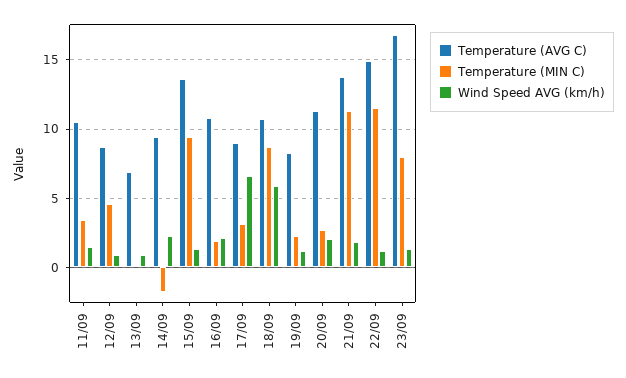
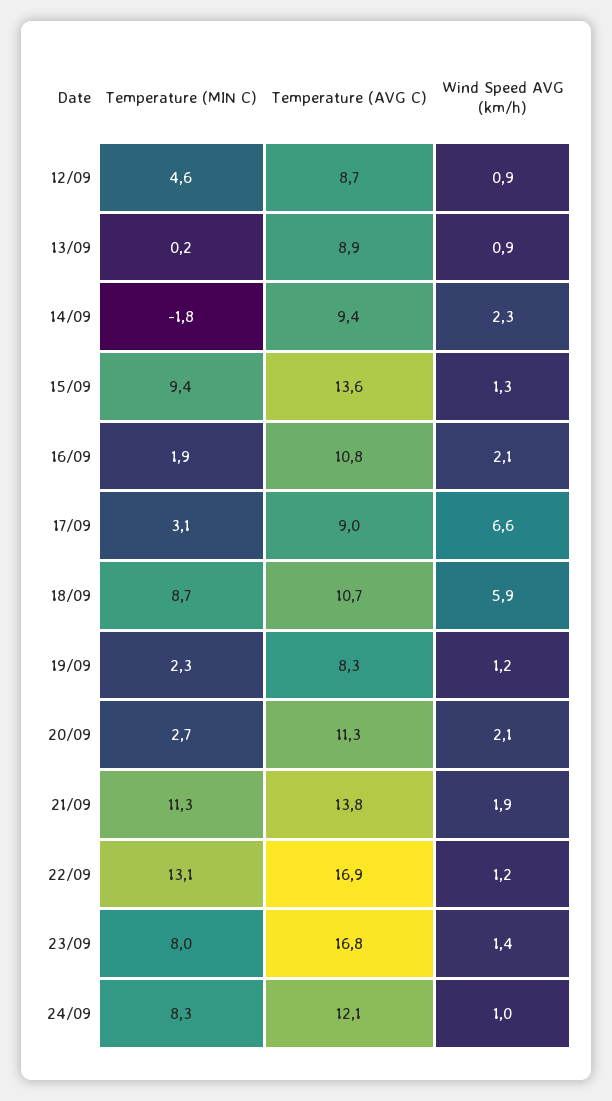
Temperature (AVG C), 11/09: 10.5 -> none
Temperature (MIN C), 11/09: 3.5 -> none
Wind Speed AVG (km/h), 11/09: 1.5 -> none
Temperature (AVG C), 13/09: 7 -> 8.9
Temperature (AVG C), 22/09: 15 -> 16.9
Temperature (MIN C), 22/09: 11.5 -> 13.1
Temperature (MIN C), 24/09: none -> 8.3
Temperature (AVG C), 24/09: none -> 12.1
Wind Speed AVG (km/h), 24/09: none -> 1

